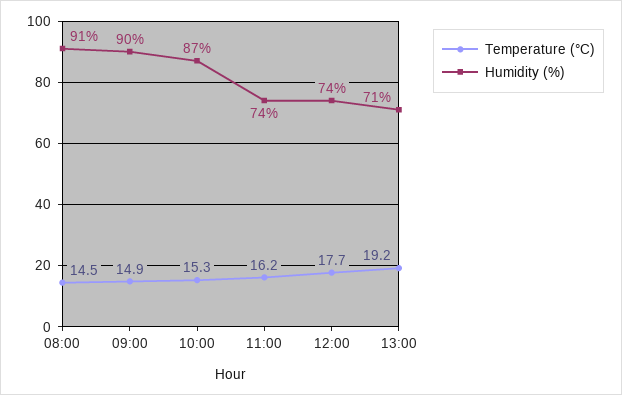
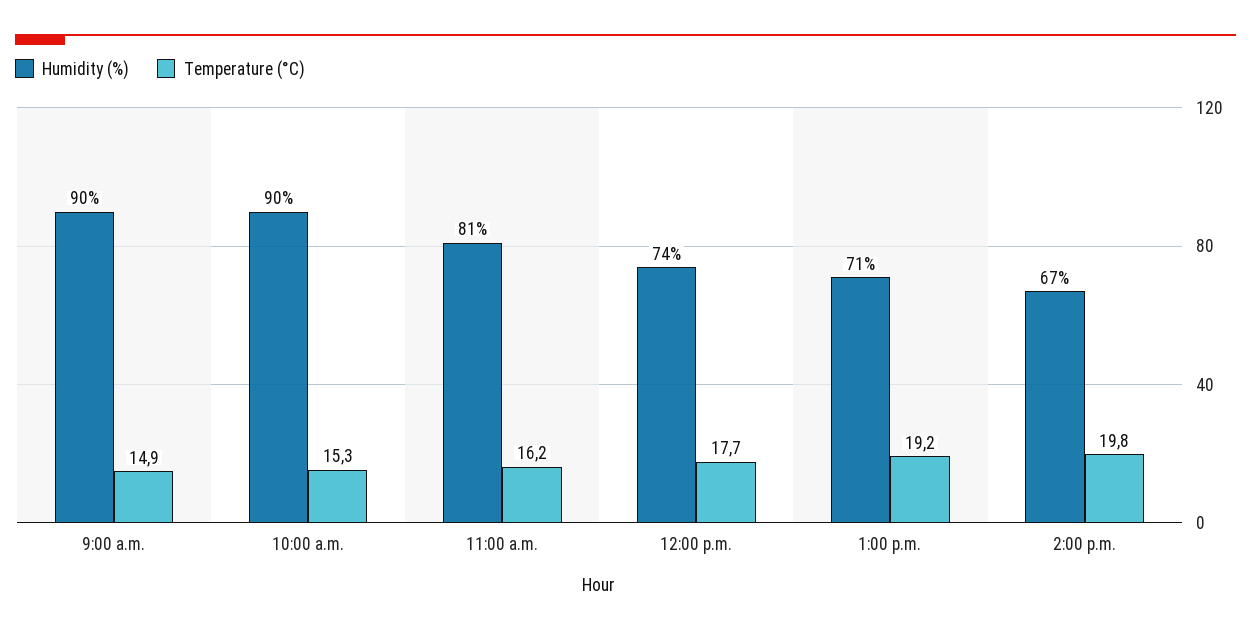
Temperature (°C), 08:00: 14.5 -> none
Humidity (%), 08:00: 91 -> none
Humidity (%), 10:00: 87 -> 90
Humidity (%), 11:00: 74 -> 81
Humidity (%), 2:00 p.m.: none -> 67
Temperature (°C), 2:00 p.m.: none -> 19.8

